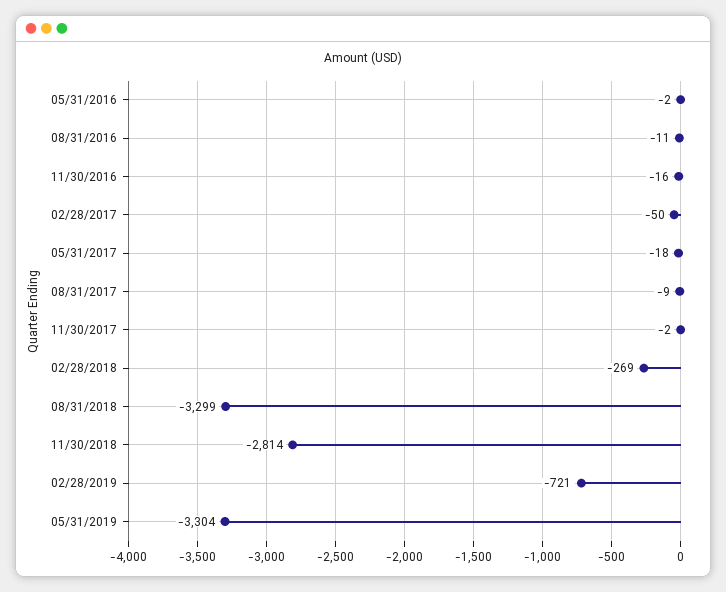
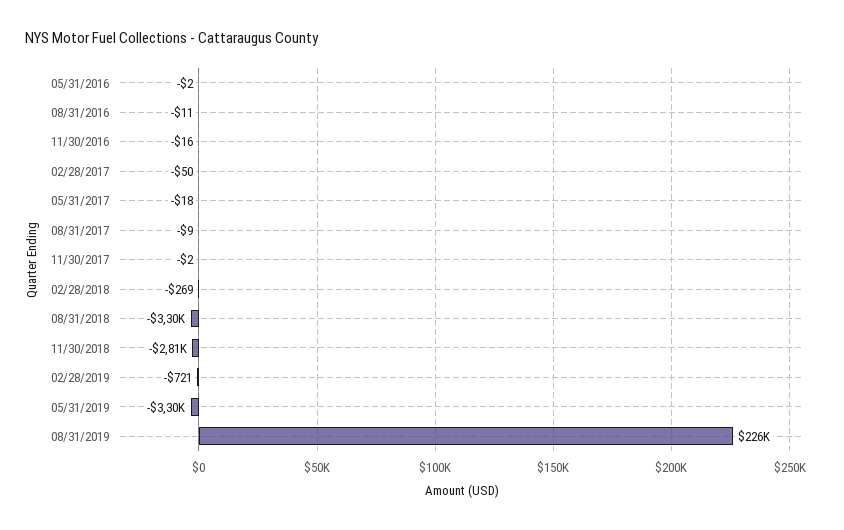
08/31/2019: none -> 226000

